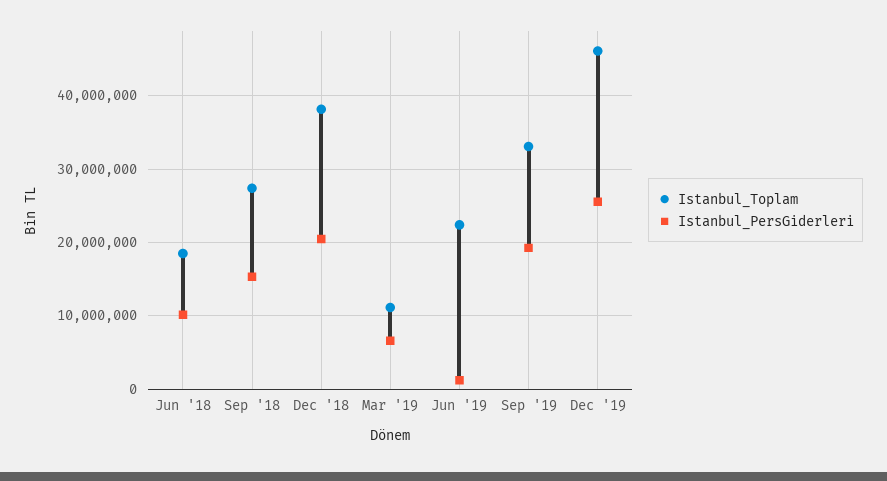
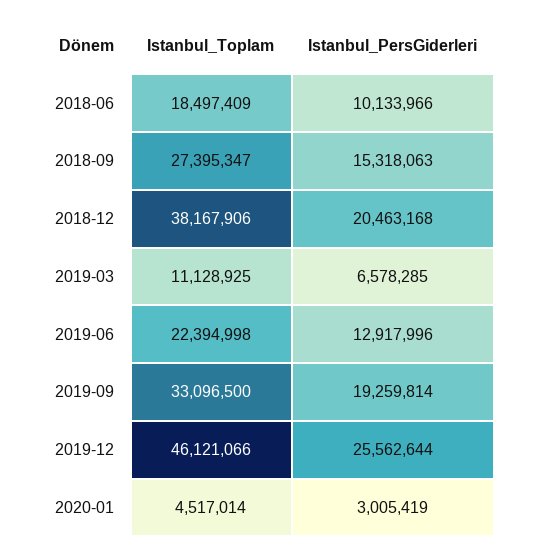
Istanbul_PersGiderleri, Jun '19: 1000000 -> 12917996
Istanbul_Toplam, 2020-01: none -> 4517014
Istanbul_PersGiderleri, 2020-01: none -> 3005419

